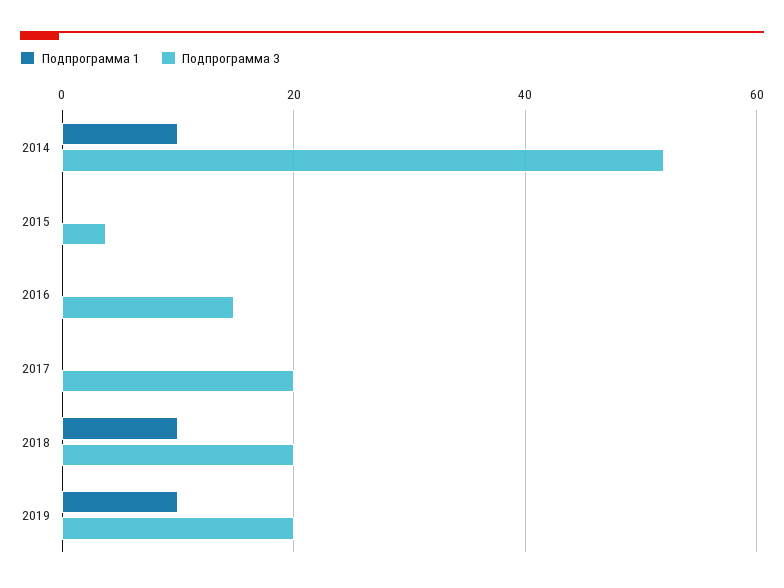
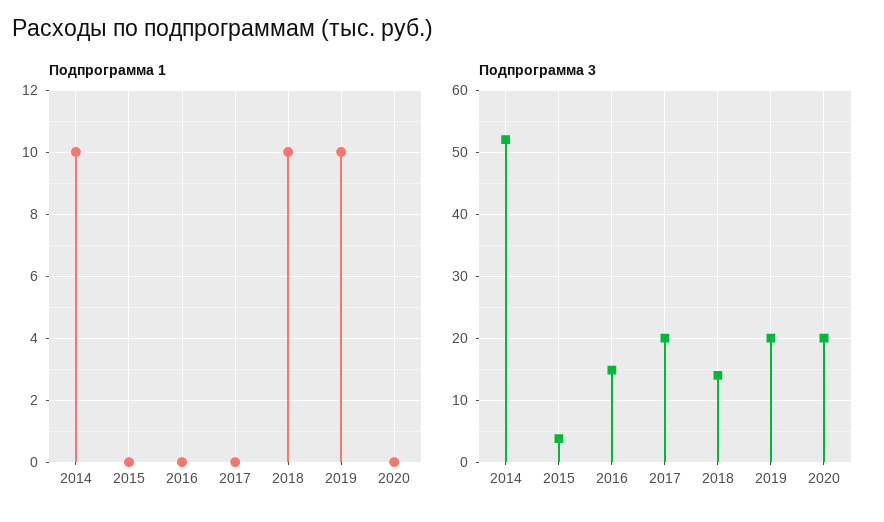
Подпрограмма 3, 2018: 20 -> 14
Подпрограмма 1, 2020: none -> 0
Подпрограмма 3, 2020: none -> 20

